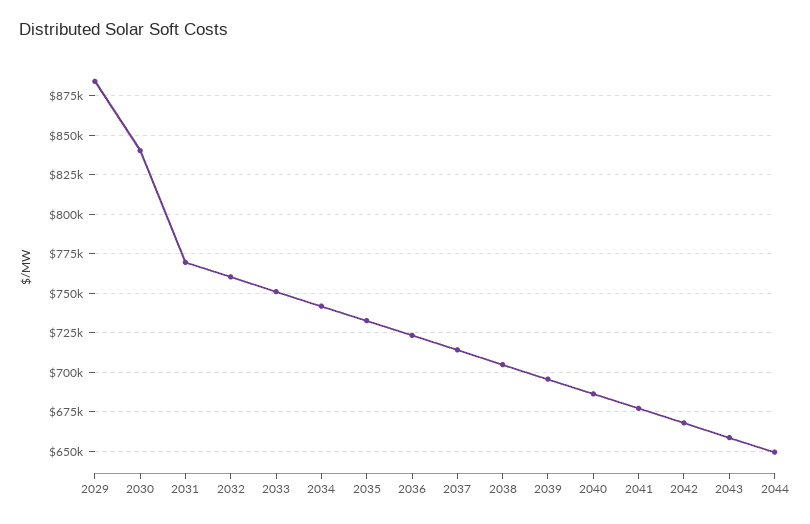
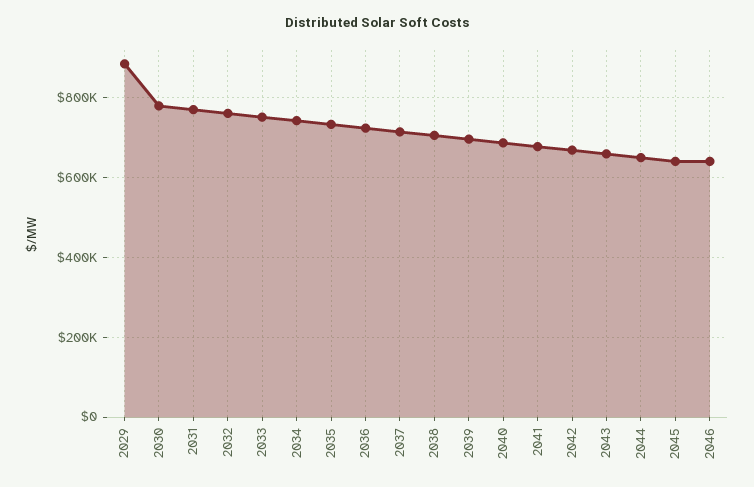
2030: 840000 -> 780000
2045: none -> 640000
2046: none -> 640000

